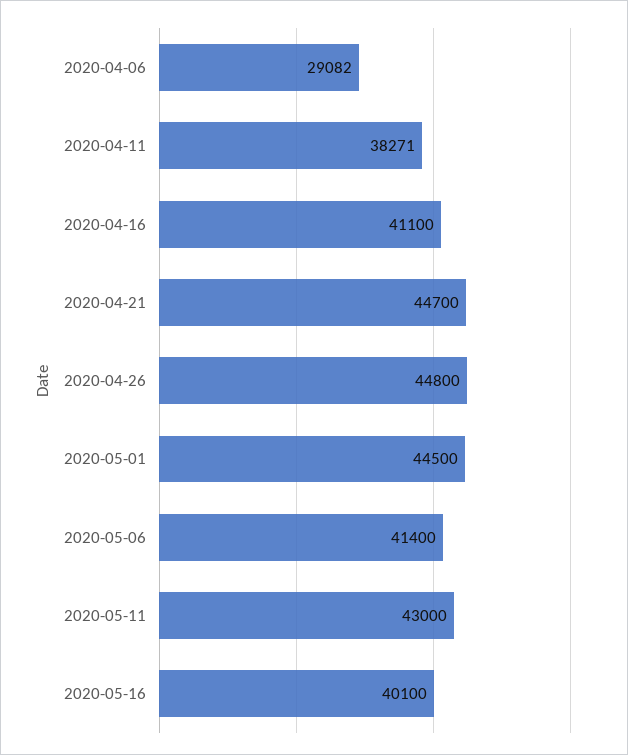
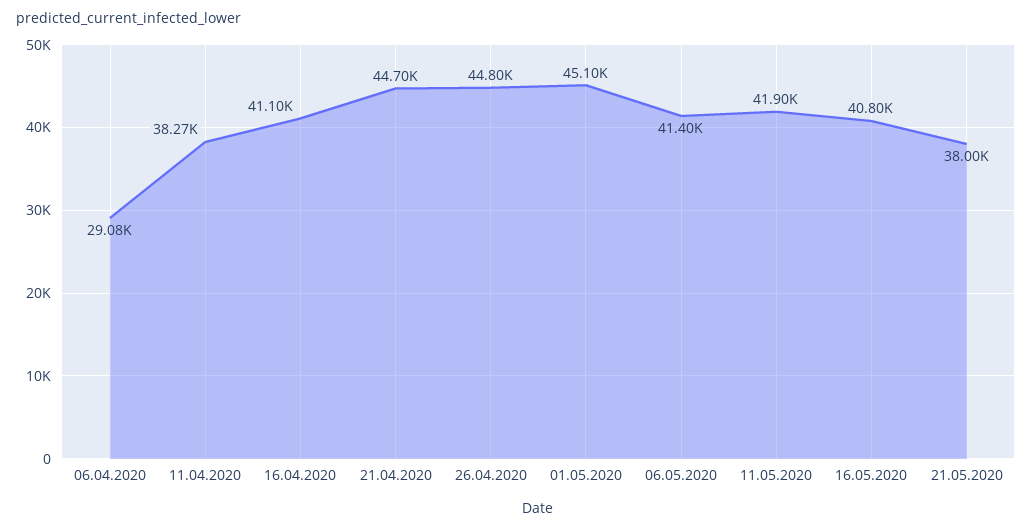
2020-05-01: 44500 -> 45100
2020-05-11: 43000 -> 41900
2020-05-16: 40100 -> 40800
21.05.2020: none -> 38000

